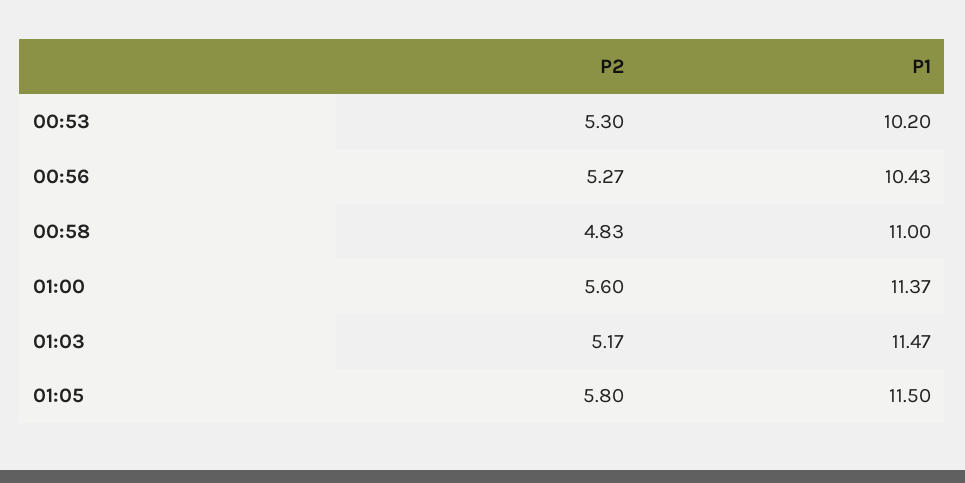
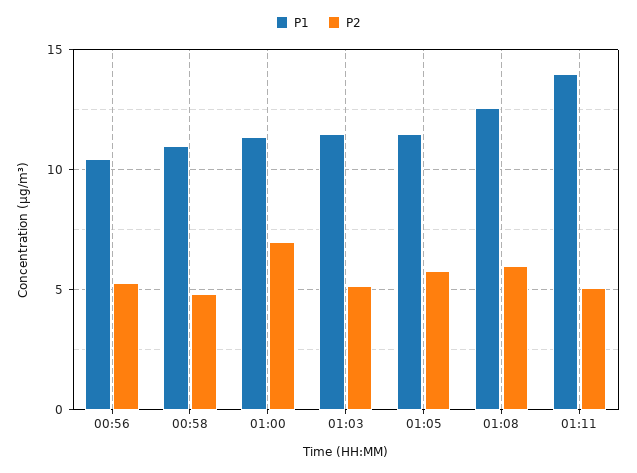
P2, 00:53: 5.3 -> none
P1, 00:53: 10.2 -> none
P2, 01:00: 5.6 -> 7
P1, 01:08: none -> 12.5
P2, 01:08: none -> 6
P1, 01:11: none -> 14
P2, 01:11: none -> 5

